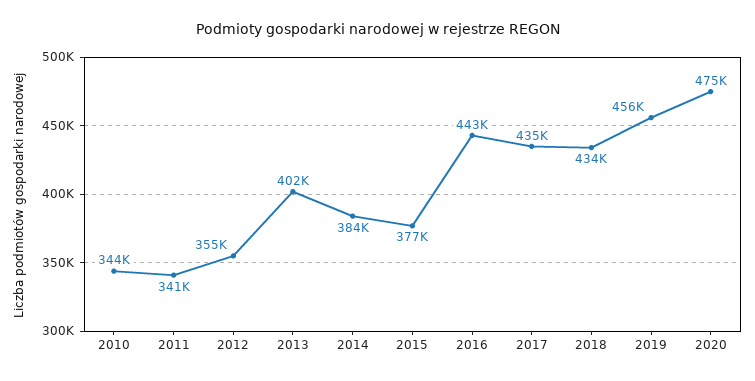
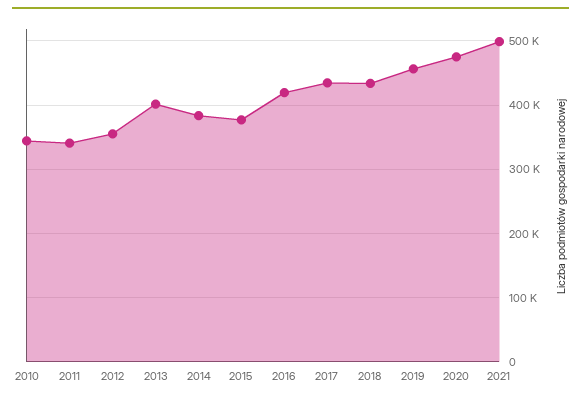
2016: 443000 -> 420000
2021: none -> 500000

